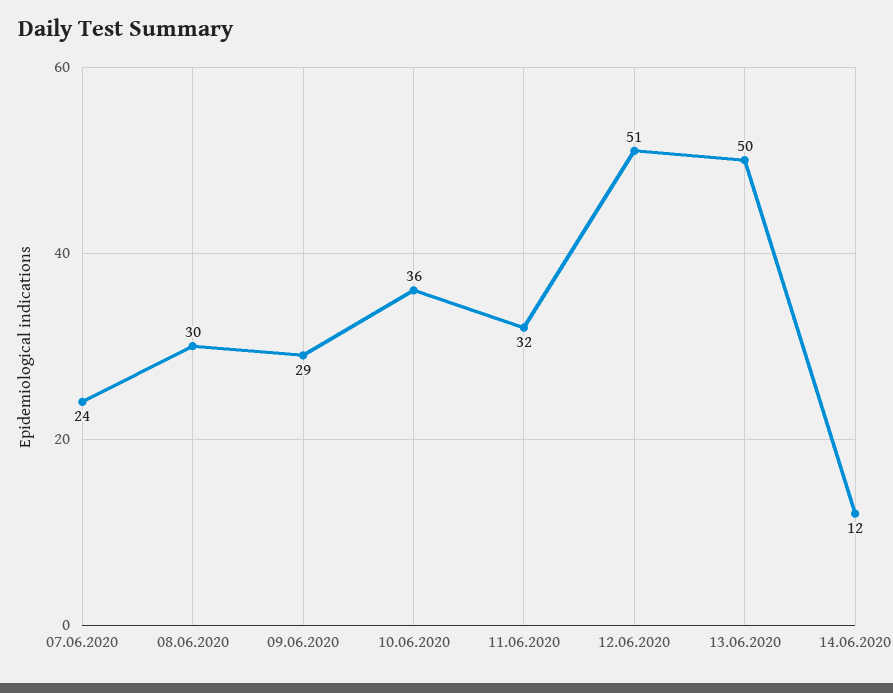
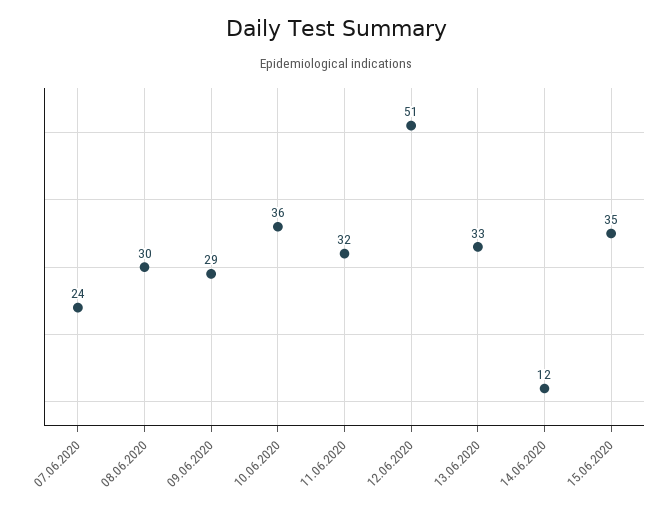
13.06.2020: 50 -> 33
15.06.2020: none -> 35

